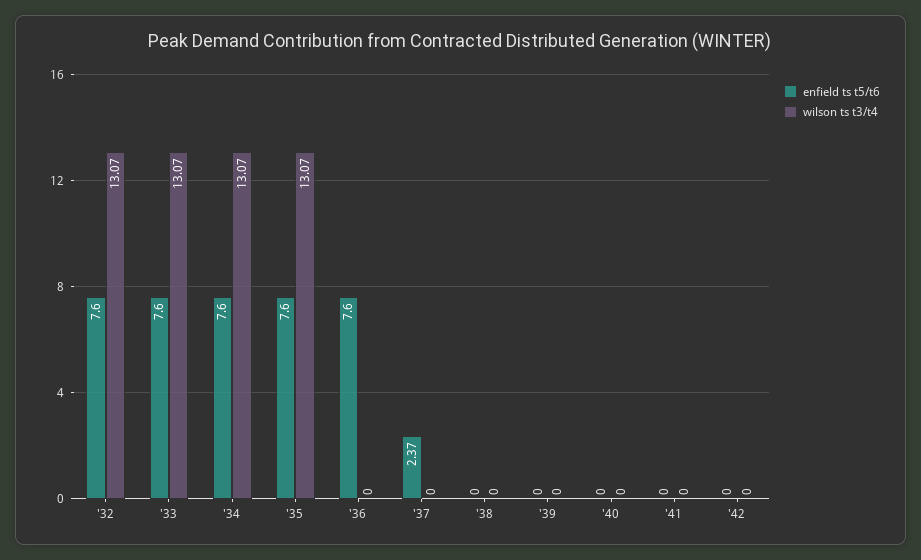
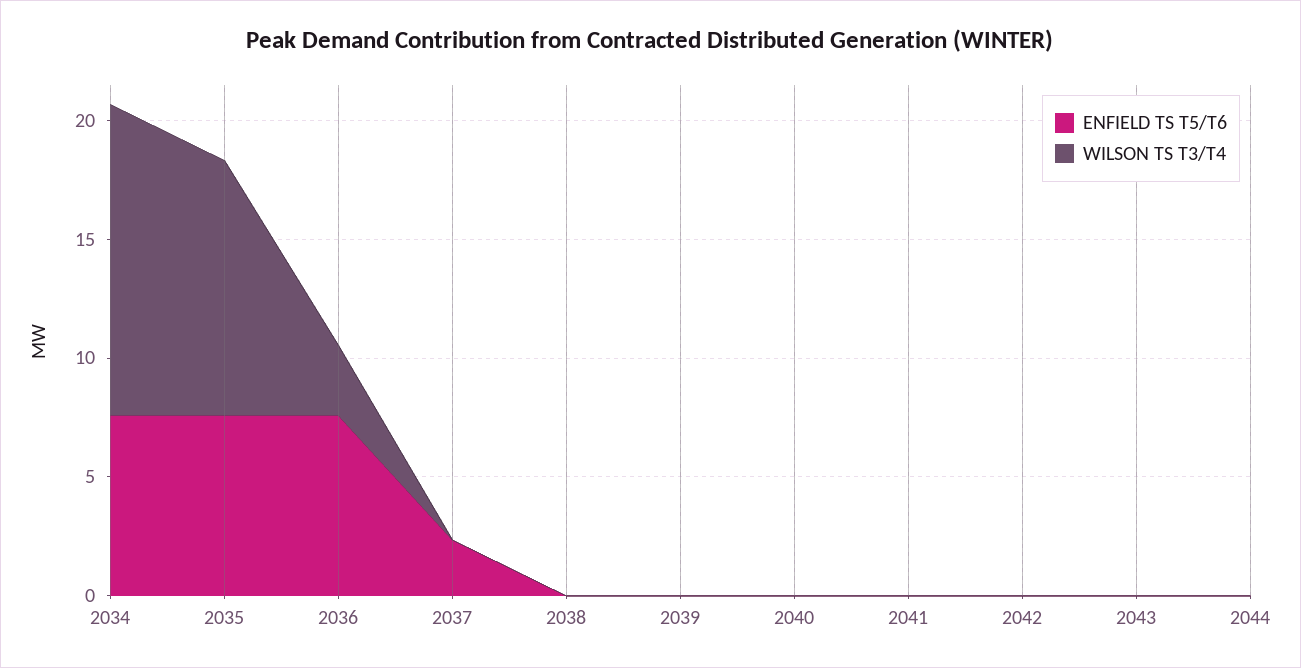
enfield ts t5/t6, '32: 7.6 -> none
wilson ts t3/t4, '32: 13.07 -> none
enfield ts t5/t6, '33: 7.6 -> none
wilson ts t3/t4, '33: 13.07 -> none
wilson ts t3/t4, '35: 13.07 -> 11
wilson ts t3/t4, '36: 0 -> 3
enfield ts t5/t6, 2043: none -> 0
wilson ts t3/t4, 2043: none -> 0
enfield ts t5/t6, 2044: none -> 0
wilson ts t3/t4, 2044: none -> 0

